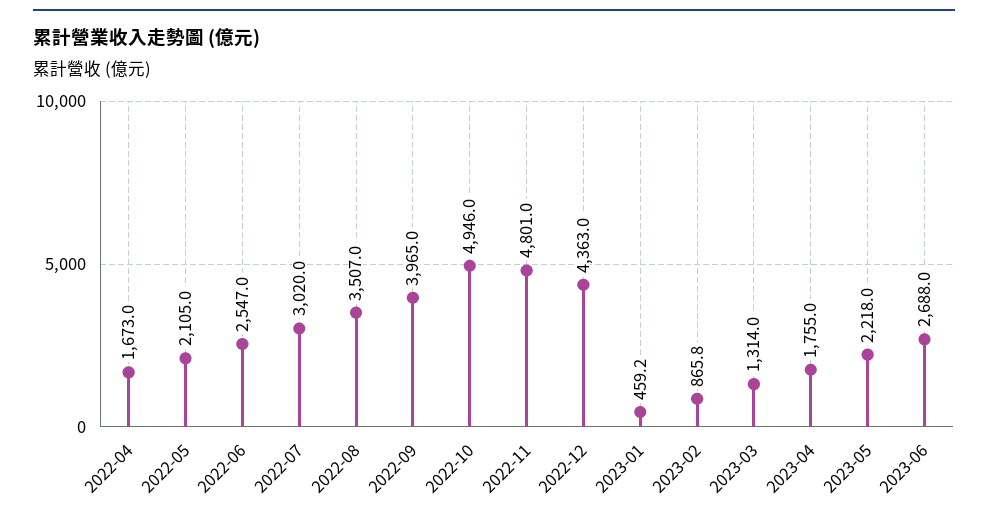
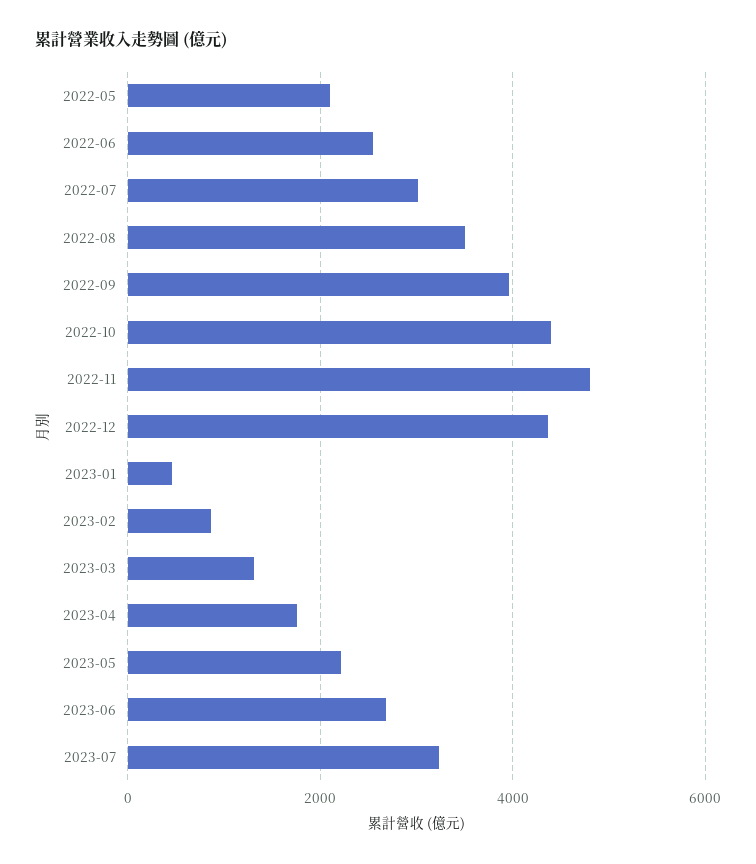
2022-04: 1673 -> none
2022-10: 4946 -> 4400
2023-07: none -> 3200

